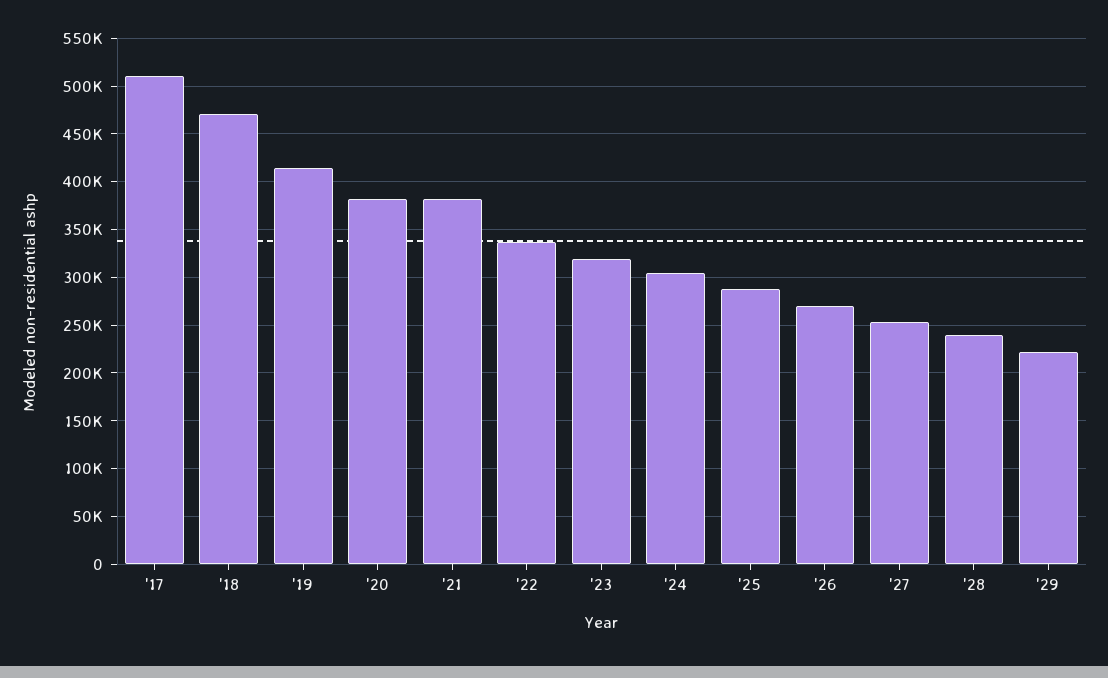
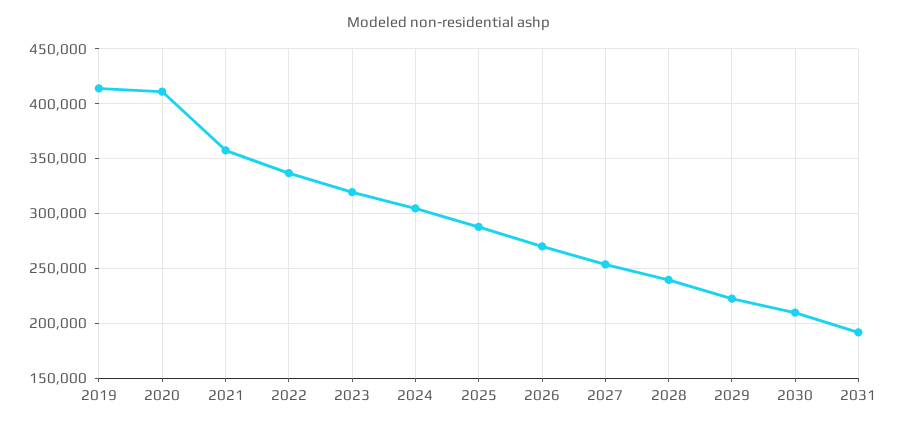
'17: 510000 -> none
'18: 470000 -> none
'20: 380000 -> 410000
'21: 380000 -> 360000
2030: none -> 210000
2031: none -> 190000

